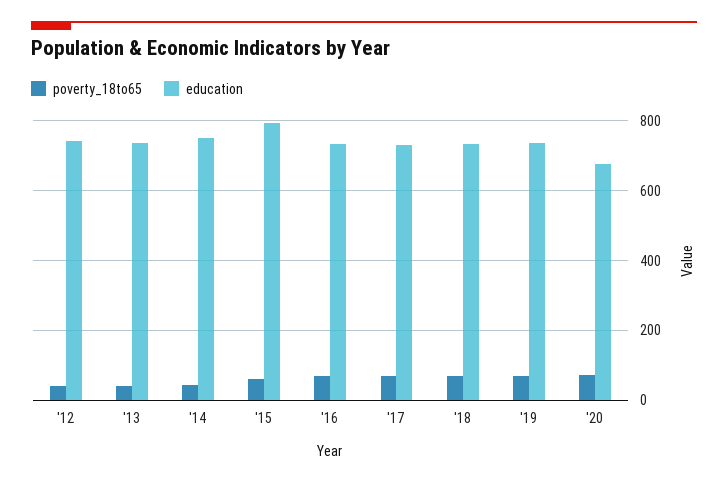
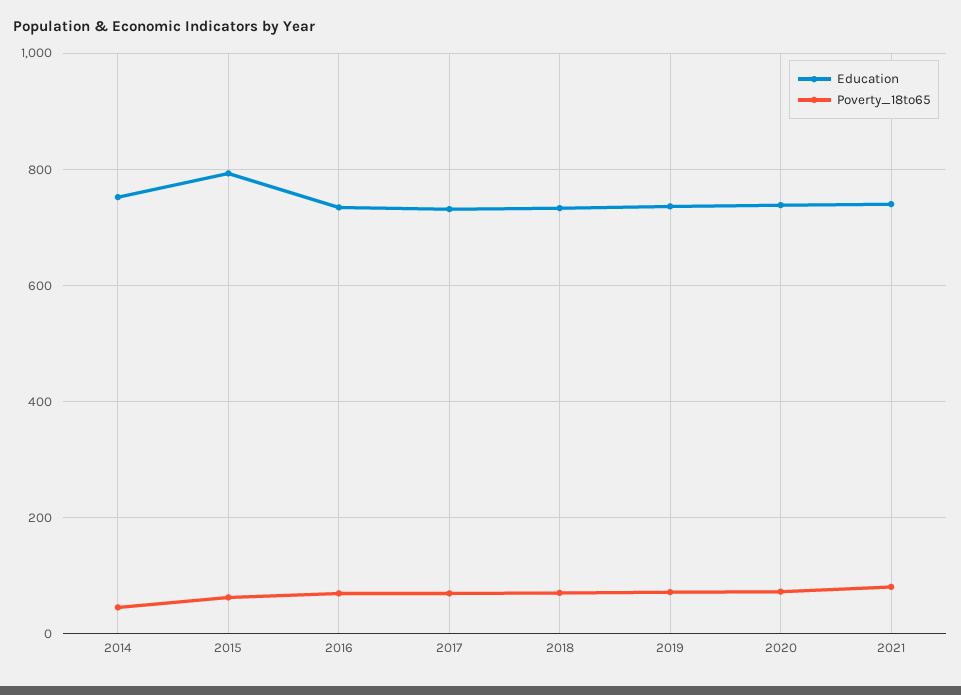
poverty_18to65, '12: 40 -> none
education, '12: 740 -> none
poverty_18to65, '13: 40 -> none
education, '13: 740 -> none
education, '20: 680 -> 740
education, 2021: none -> 740
poverty_18to65, 2021: none -> 80

